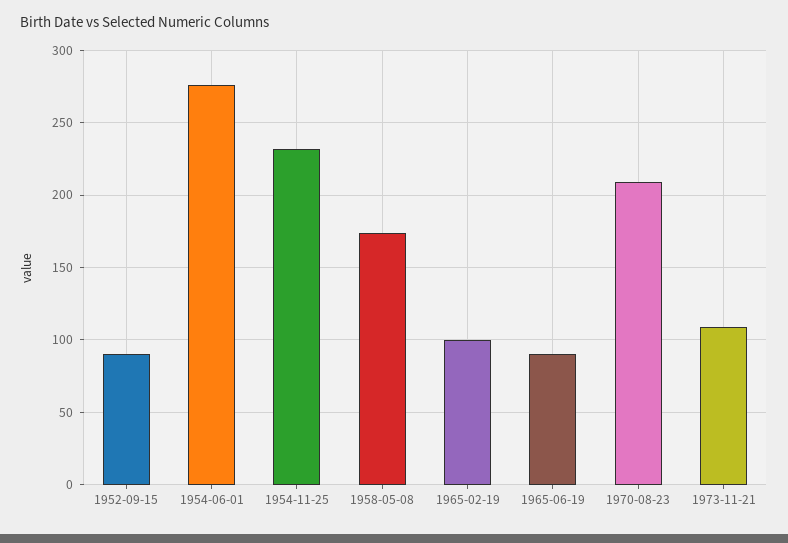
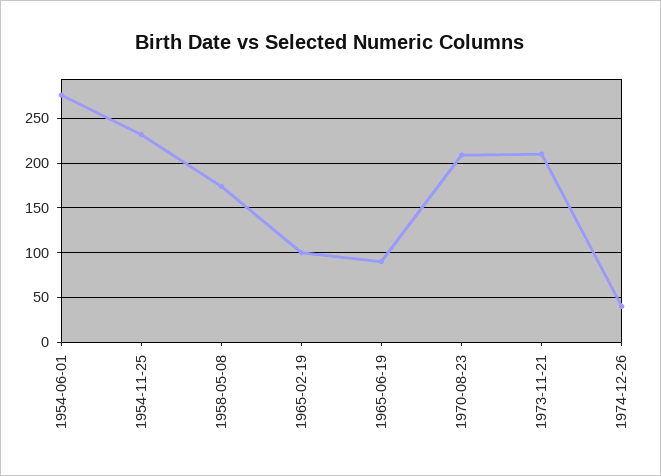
1952-09-15: 90 -> none
1973-11-21: 110 -> 210
1974-12-26: none -> 40

